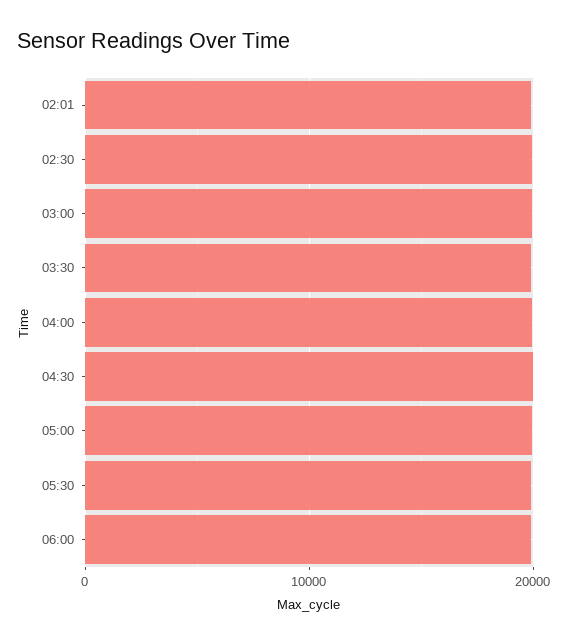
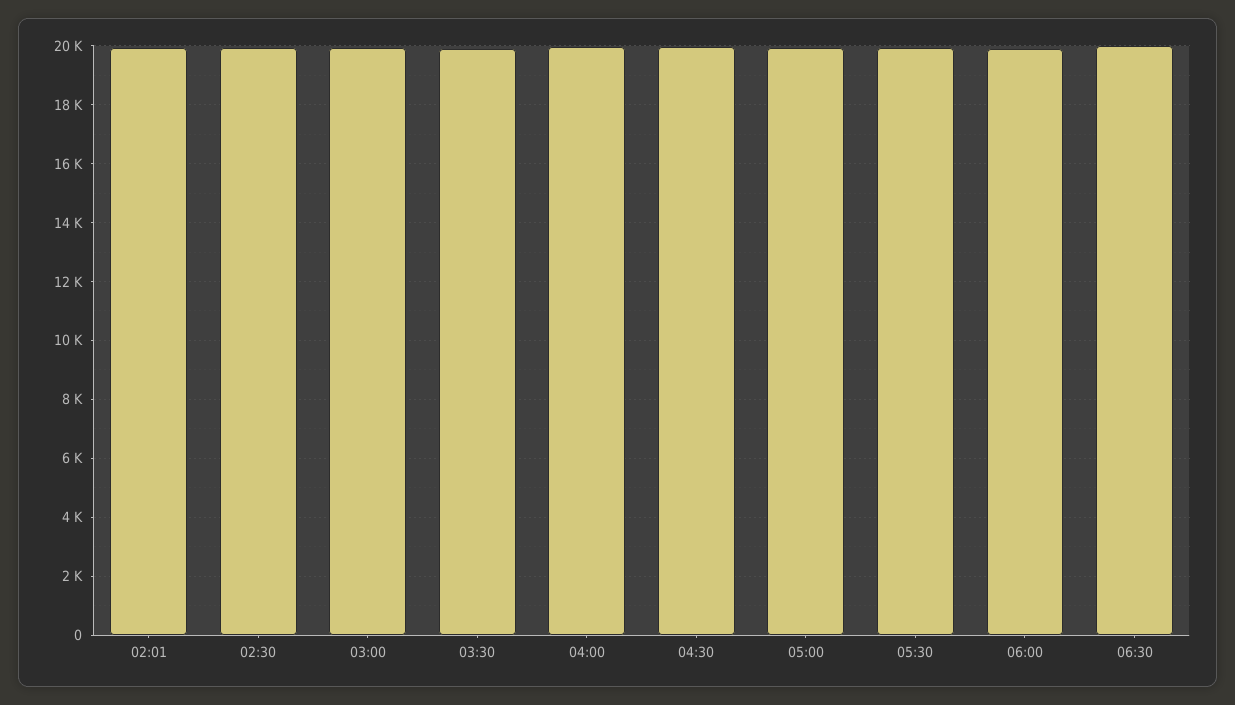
06:30: none -> 20000

